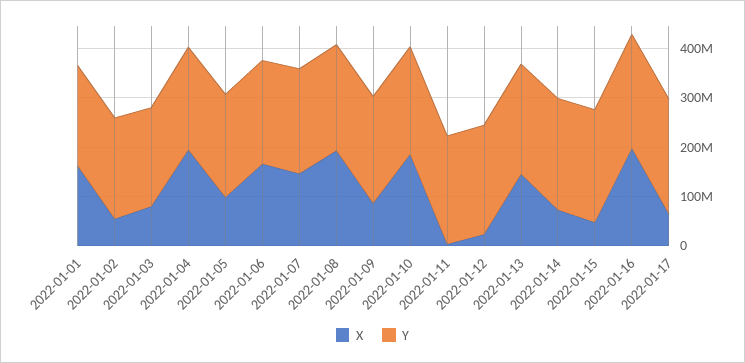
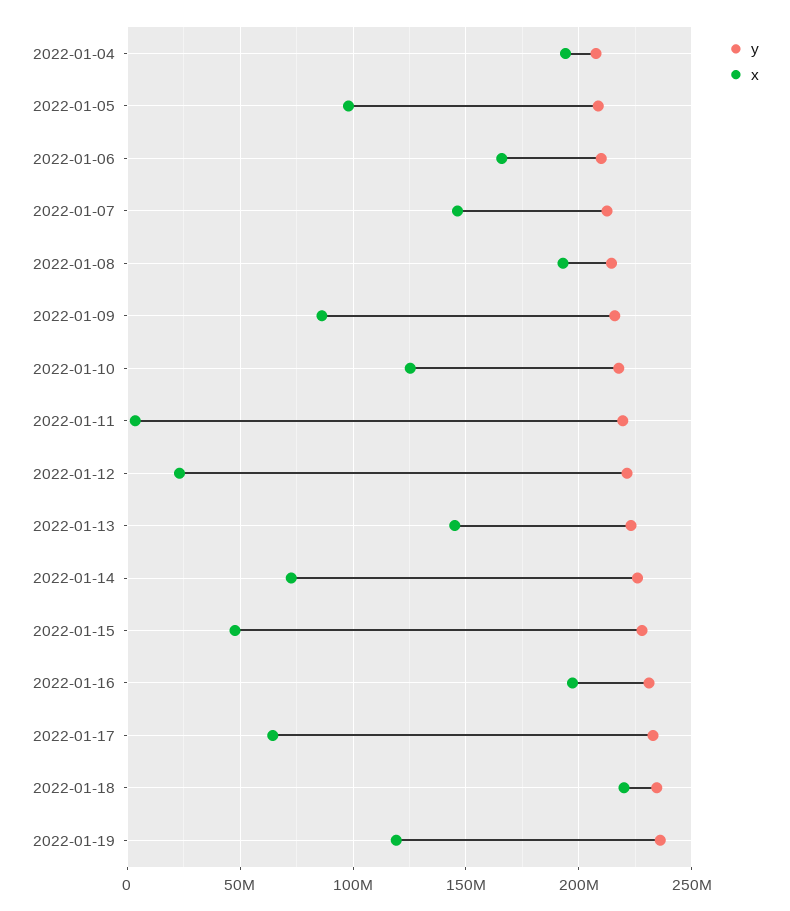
X, 2022-01-01: 160000000 -> none
Y, 2022-01-01: 200000000 -> none
X, 2022-01-02: 60000000 -> none
Y, 2022-01-02: 200000000 -> none
X, 2022-01-03: 80000000 -> none
Y, 2022-01-03: 200000000 -> none
X, 2022-01-10: 180000000 -> 125000000
Y, 2022-01-18: none -> 235000000
X, 2022-01-18: none -> 220000000
Y, 2022-01-19: none -> 235000000
X, 2022-01-19: none -> 120000000

